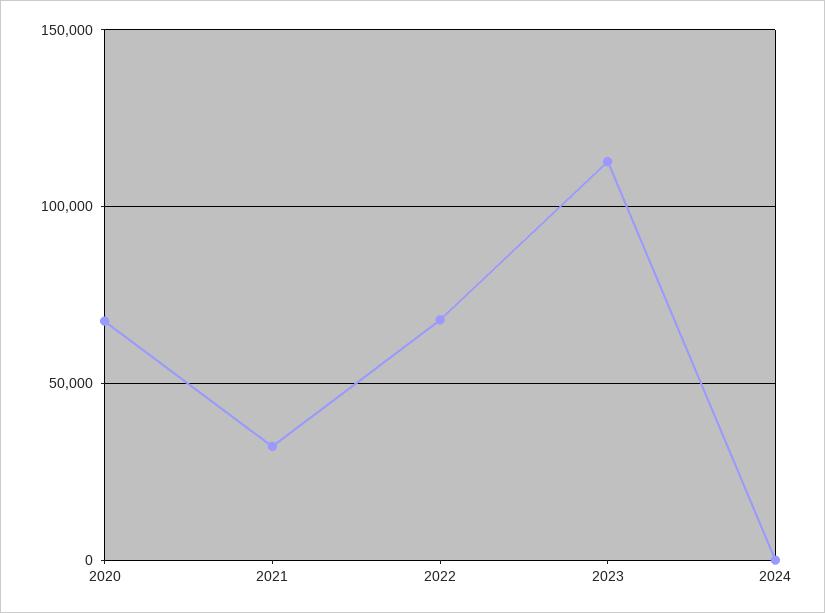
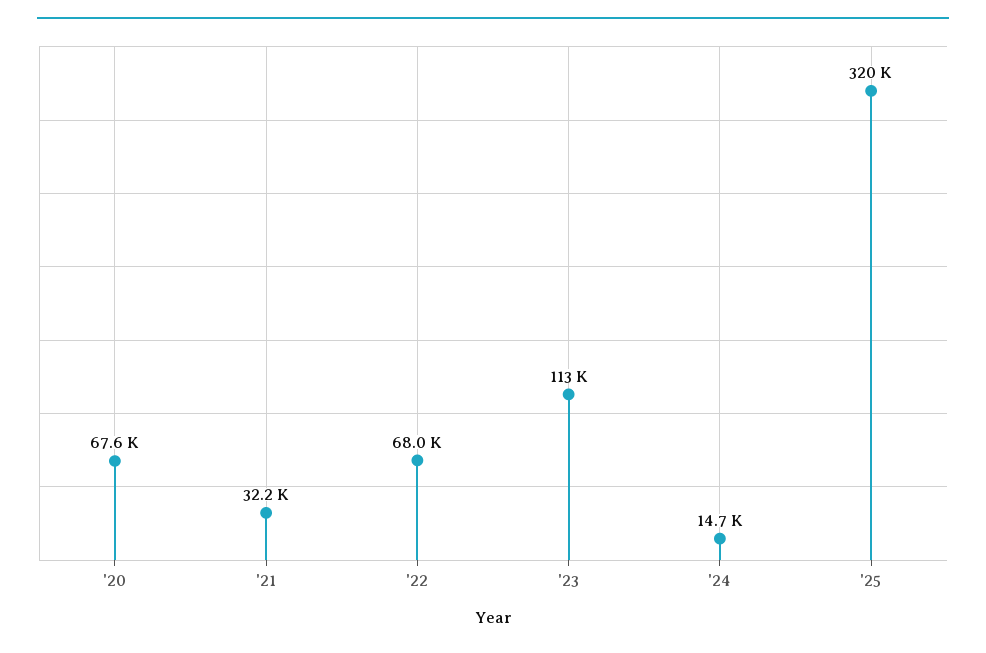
2024: 0 -> 14700
'25: none -> 320000

